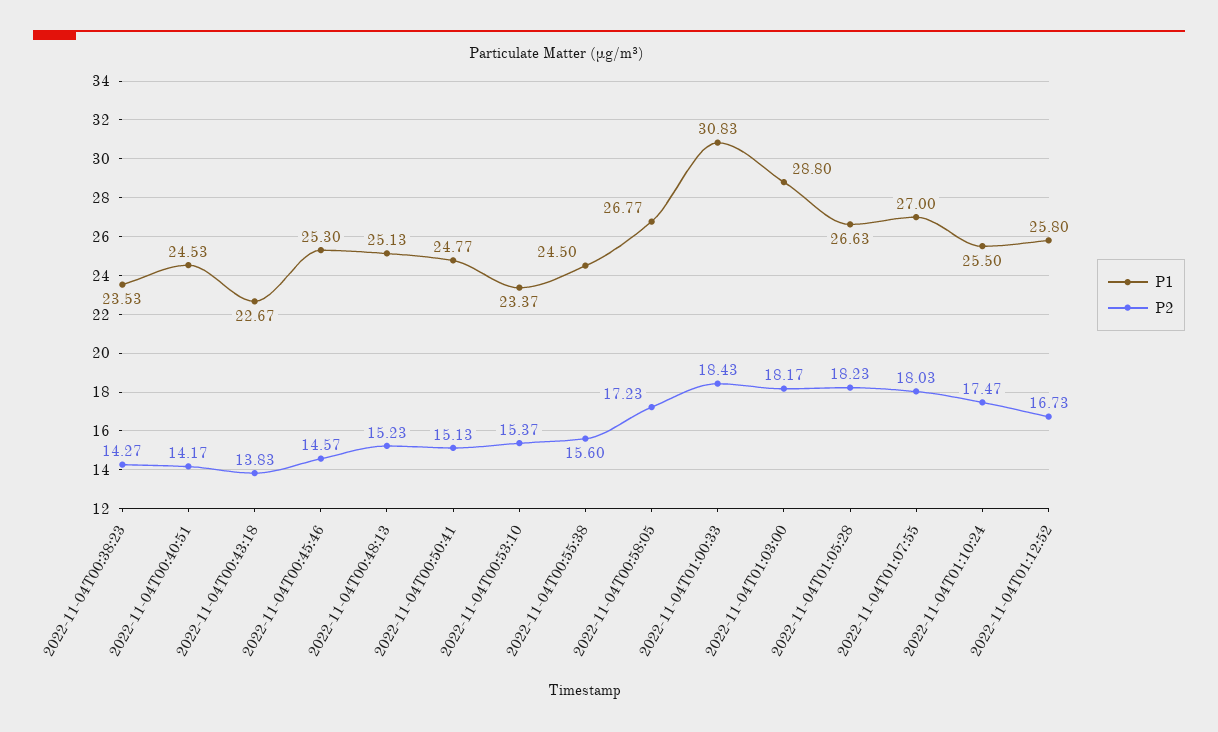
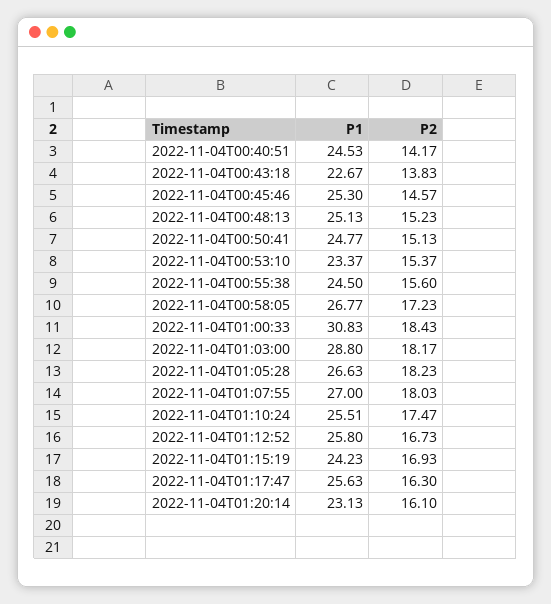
P1, 2022-11-04T00:38:23: 23.53 -> none
P2, 2022-11-04T00:38:23: 14.27 -> none
P1, 2022-11-04T01:10:24: 25.5 -> 25.51
P1, 2022-11-04T01:15:19: none -> 24.23
P2, 2022-11-04T01:15:19: none -> 16.93
P1, 2022-11-04T01:17:47: none -> 25.63
P2, 2022-11-04T01:17:47: none -> 16.3
P1, 2022-11-04T01:20:14: none -> 23.13
P2, 2022-11-04T01:20:14: none -> 16.1

